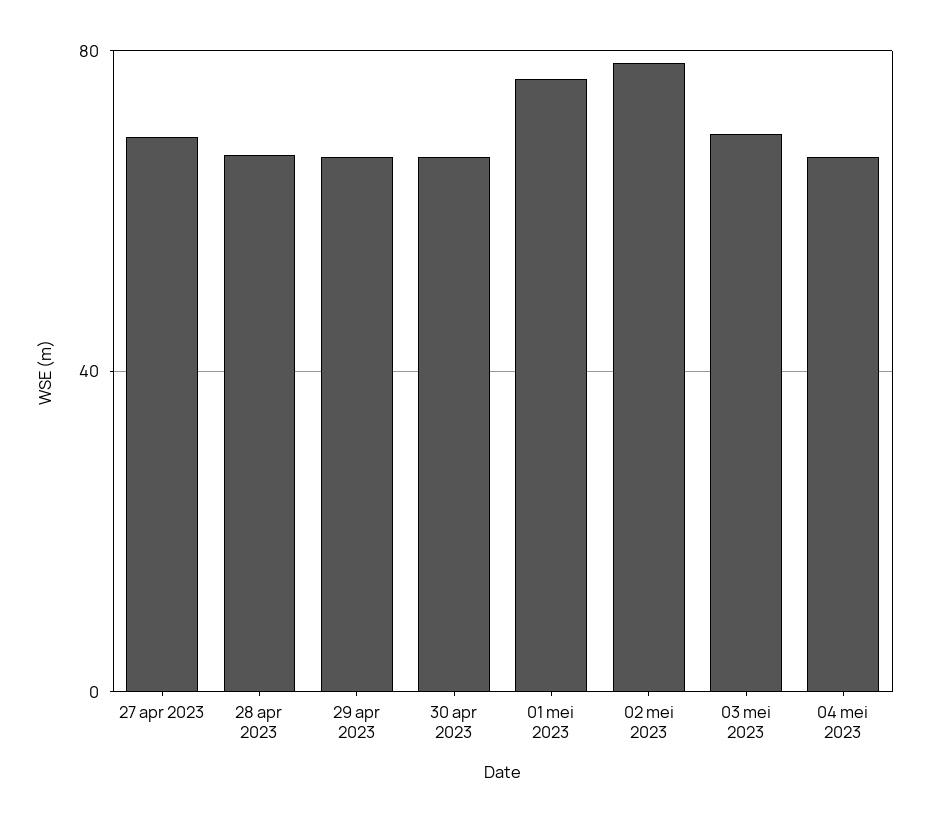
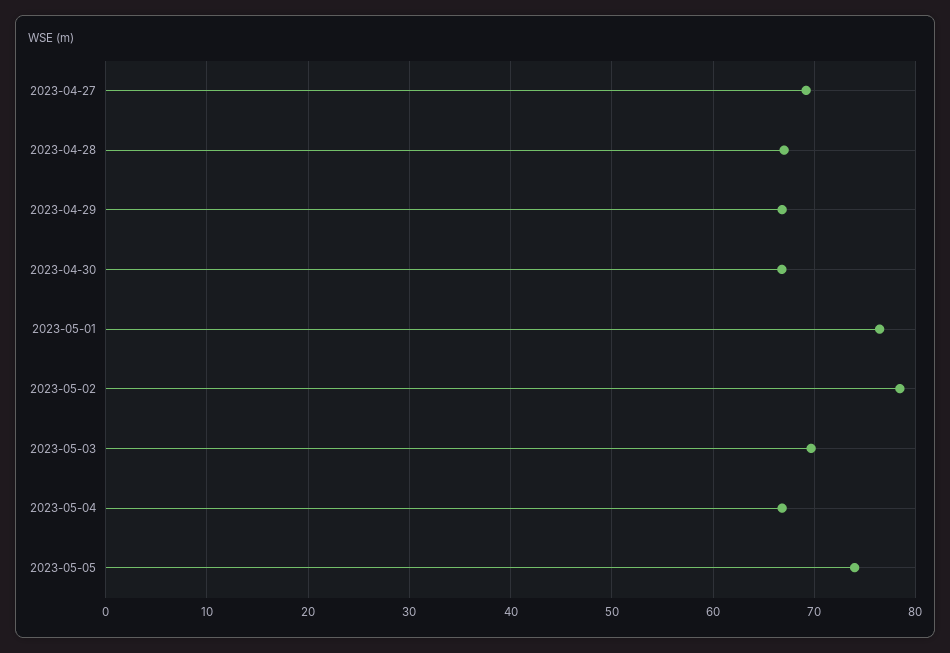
2023-05-05: none -> 74

